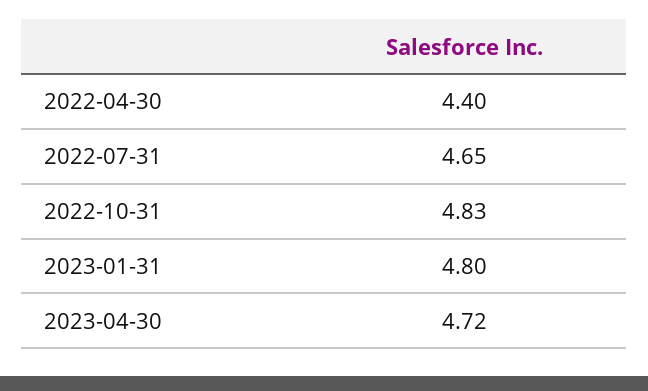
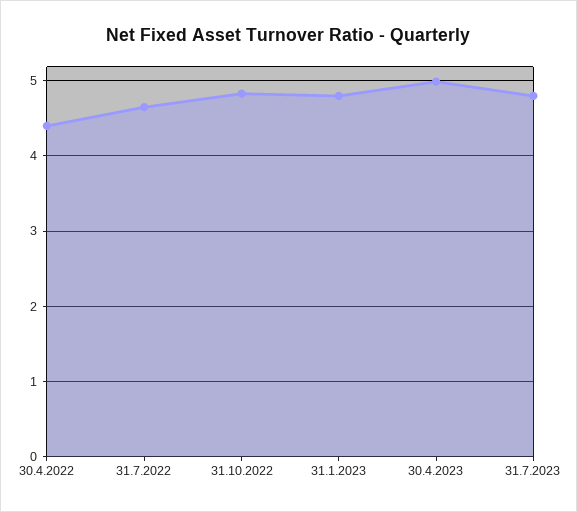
2023-04-30: 4.72 -> 5
31.7.2023: none -> 4.8

